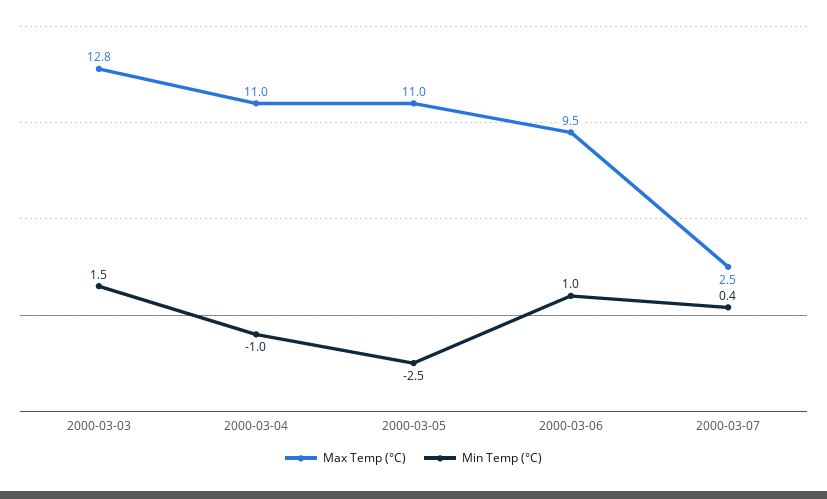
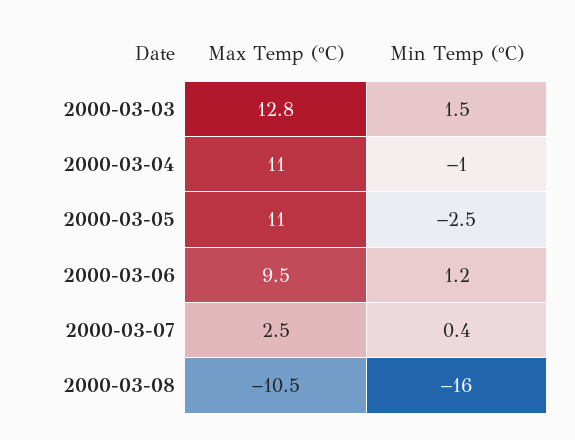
Min Temp (°C), 2000-03-06: 1 -> 1.2
Max Temp (°C), 2000-03-08: none -> -10.5
Min Temp (°C), 2000-03-08: none -> -16

